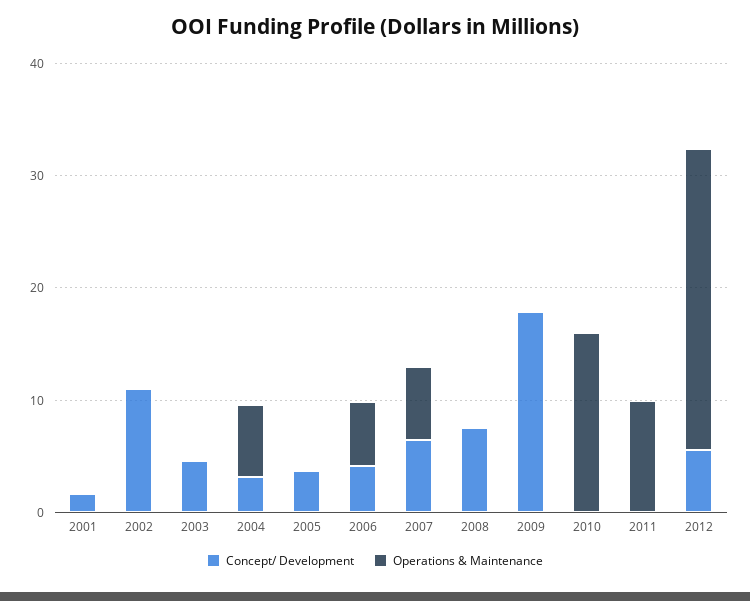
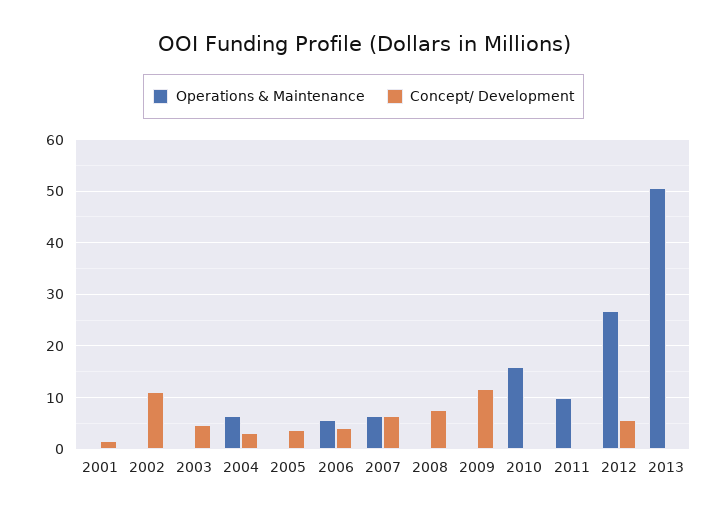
Concept/ Development, 2009: 18 -> 12
Operations & Maintenance, 2013: none -> 50
Concept/ Development, 2013: none -> 0

